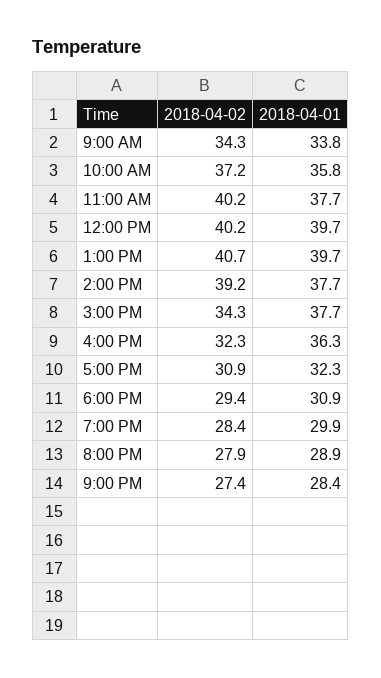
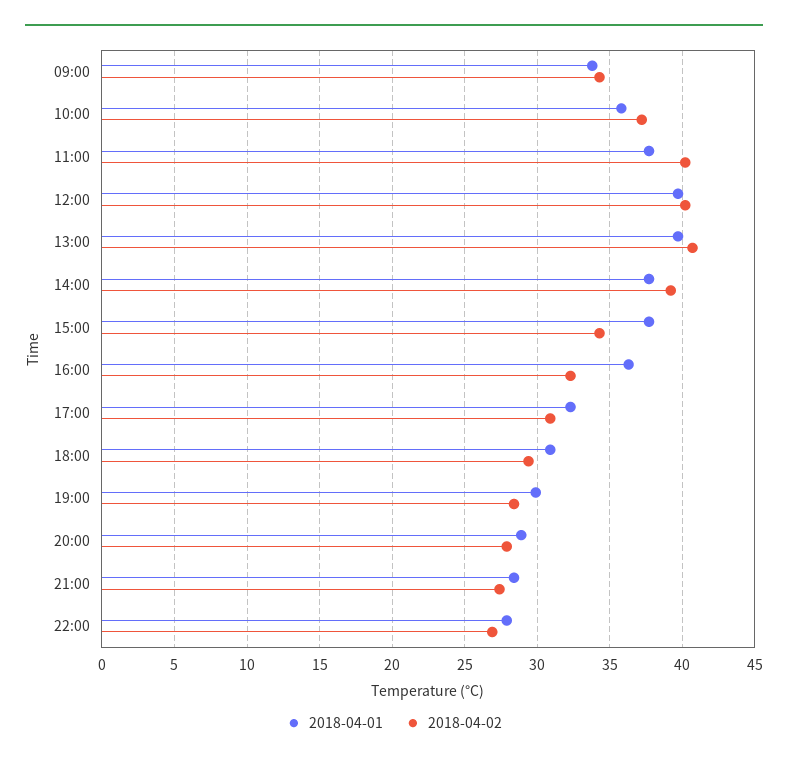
2018-04-01, 22:00: none -> 28
2018-04-02, 22:00: none -> 27

